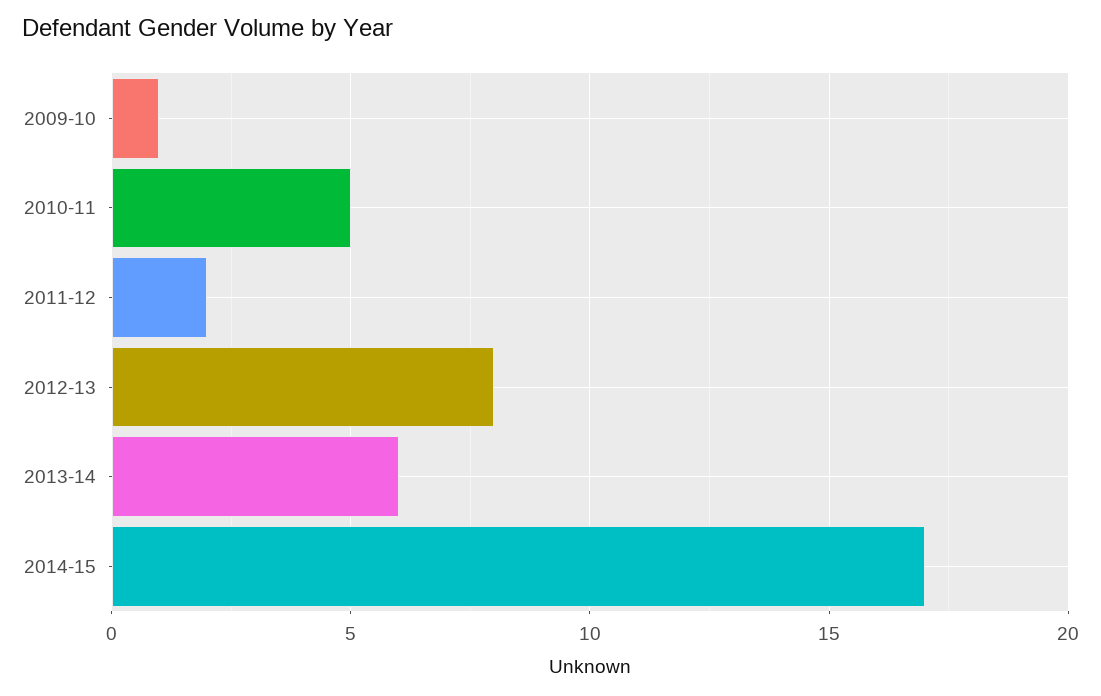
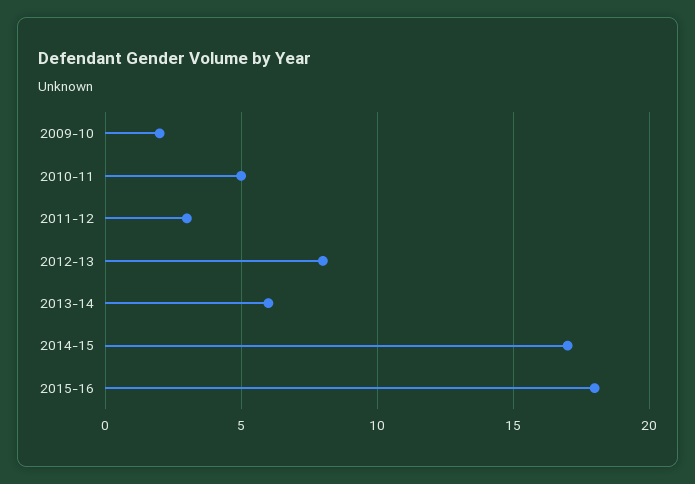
2009-10: 1 -> 2
2011-12: 2 -> 3
2015-16: none -> 18

